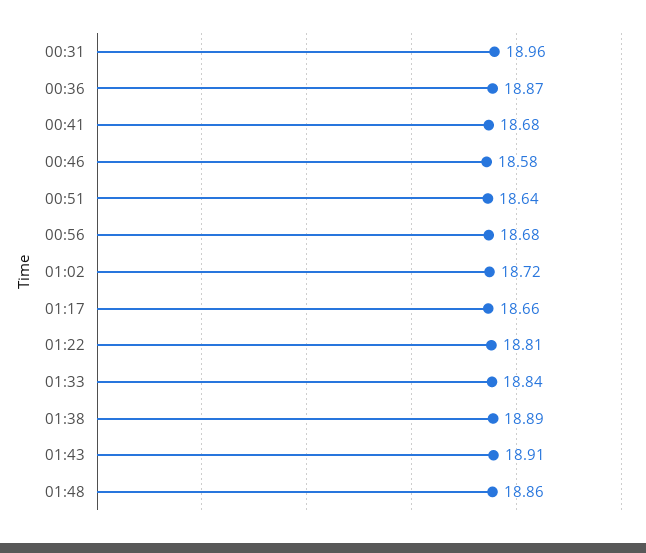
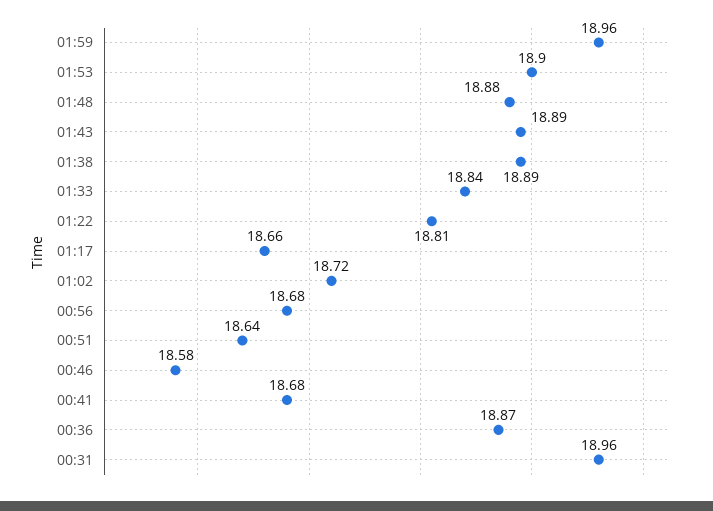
01:43: 18.91 -> 18.89
01:48: 18.86 -> 18.88
01:59: none -> 18.96
01:53: none -> 18.9

